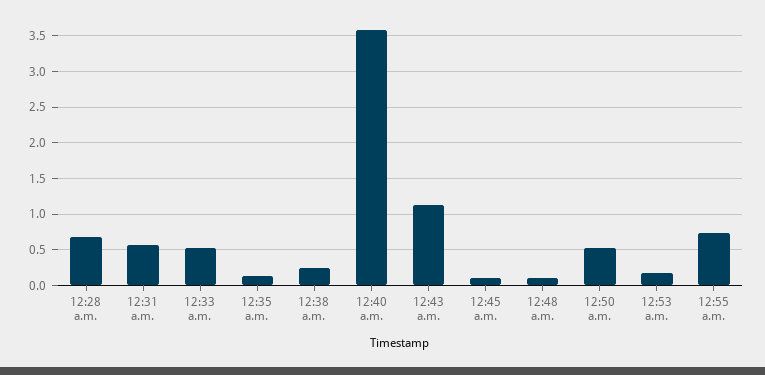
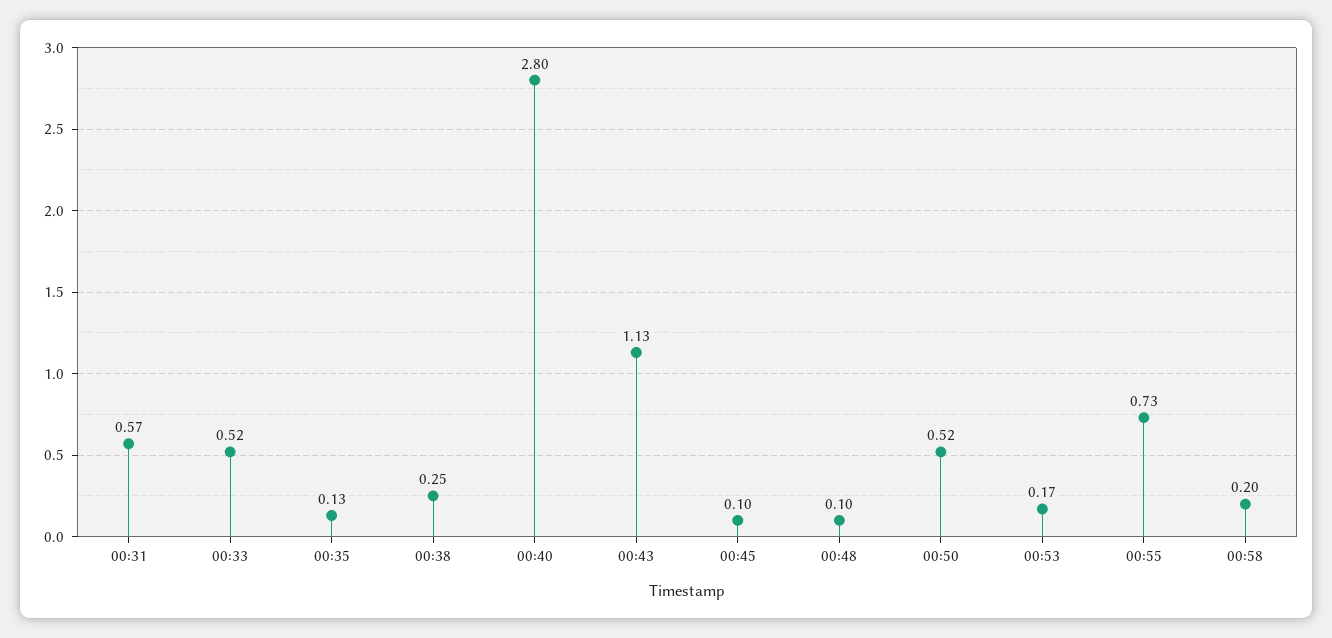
12:28 a.m.: 0.7 -> none
12:40 a.m.: 3.6 -> 2.8
00:58: none -> 0.2

